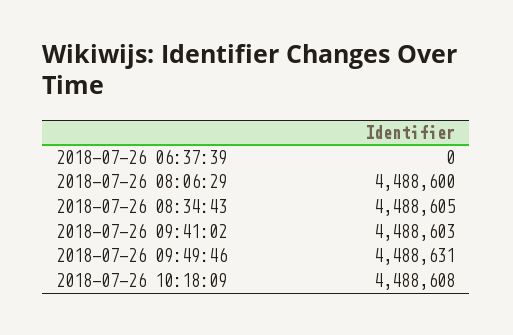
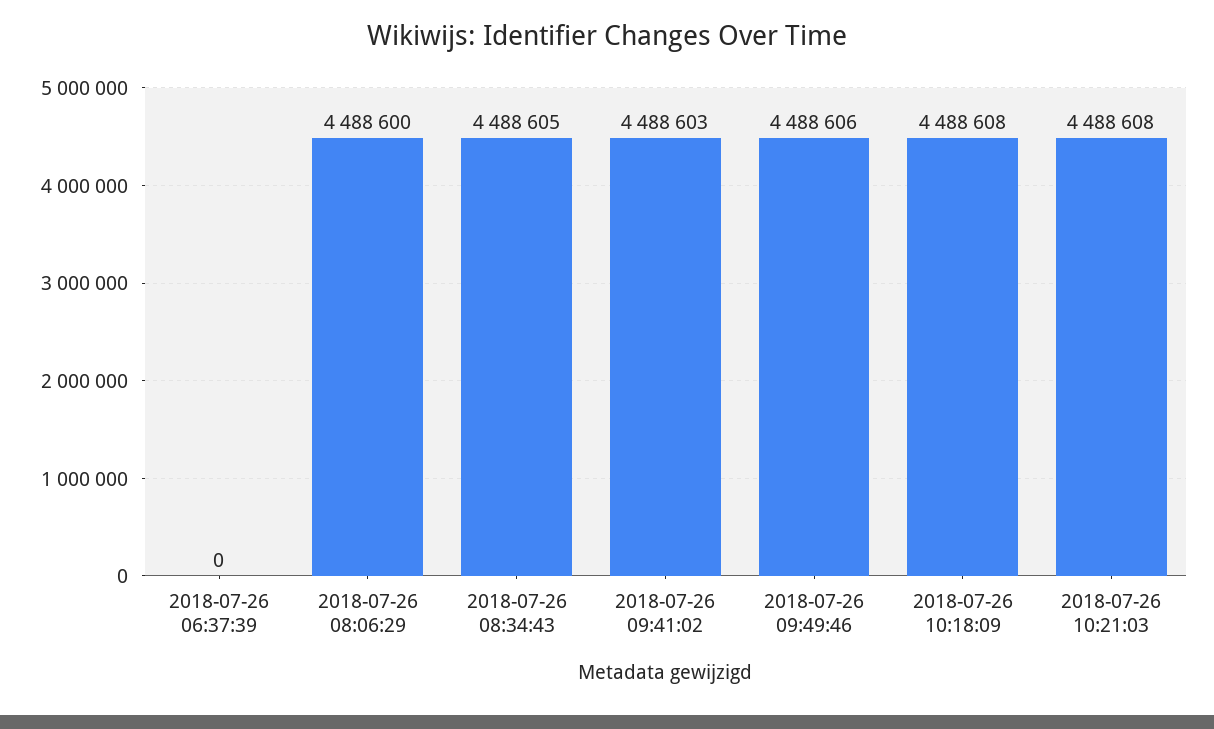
2018-07-26 09:49:46: 4488631 -> 4488606
2018-07-26 10:21:03: none -> 4488608

